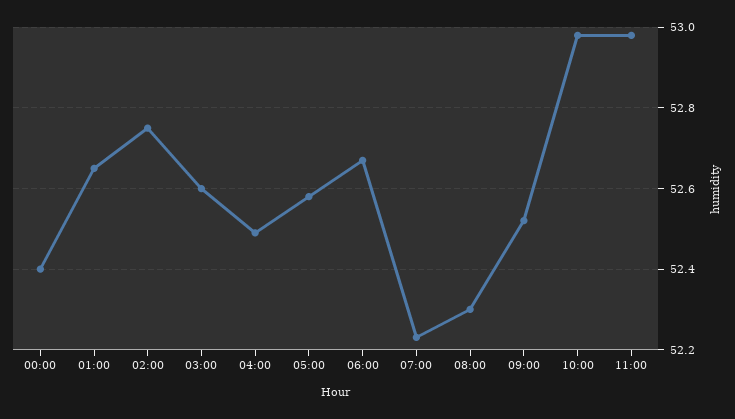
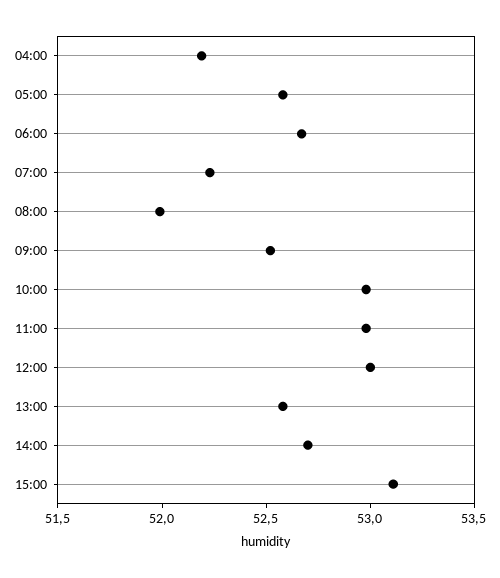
00:00: 52.4 -> none
01:00: 52.65 -> none
02:00: 52.75 -> none
03:00: 52.6 -> none
04:00: 52.5 -> 52.2
08:00: 52.3 -> 52
12:00: none -> 53
13:00: none -> 52.6
14:00: none -> 52.7
15:00: none -> 53.1

